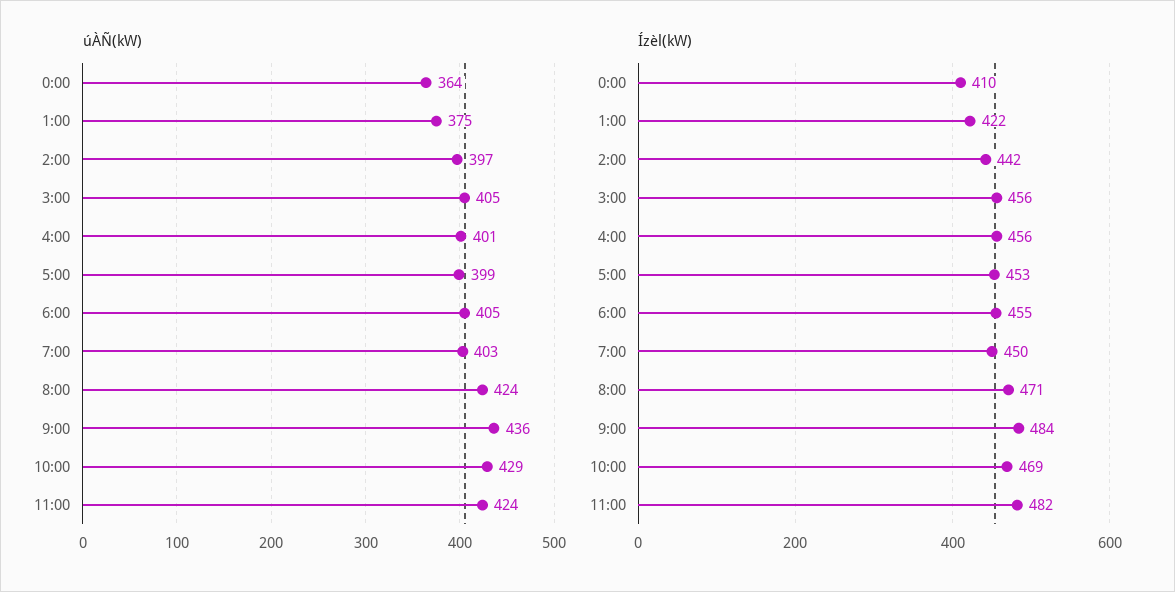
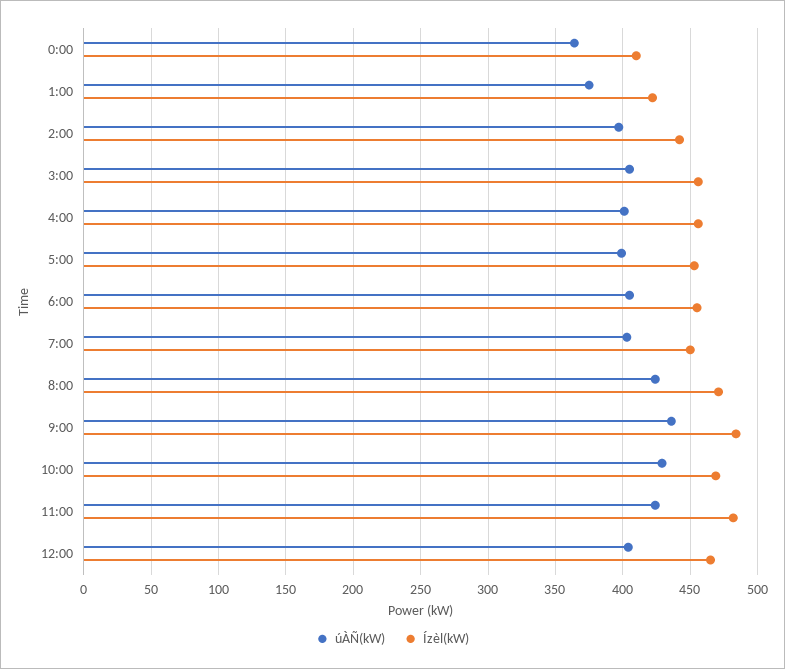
úÀÑ(kW), 12:00: none -> 405
Ízèl(kW), 12:00: none -> 465

